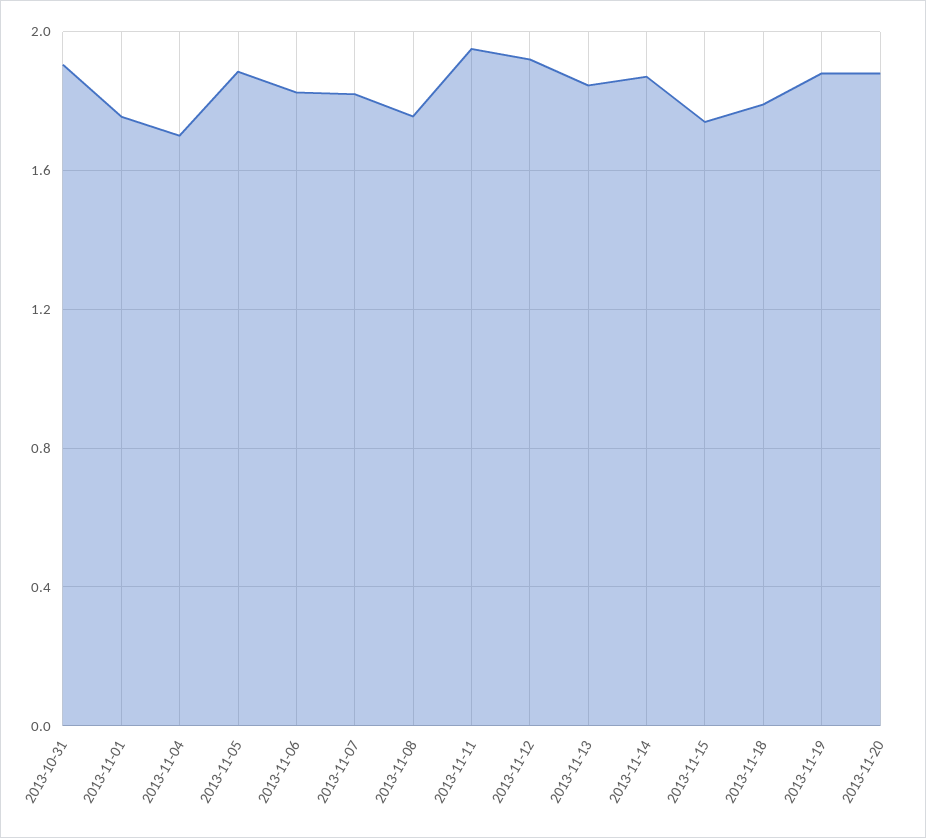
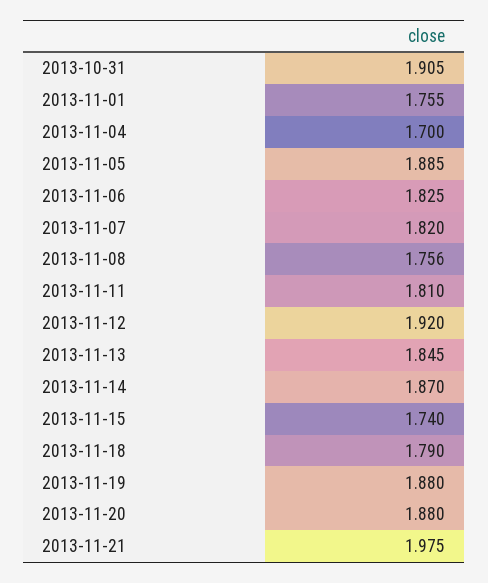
2013-11-11: 1.95 -> 1.81
2013-11-21: none -> 1.975

